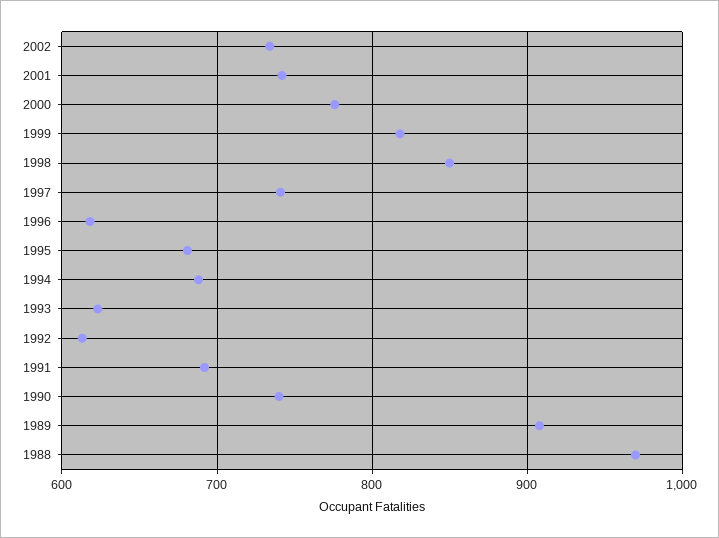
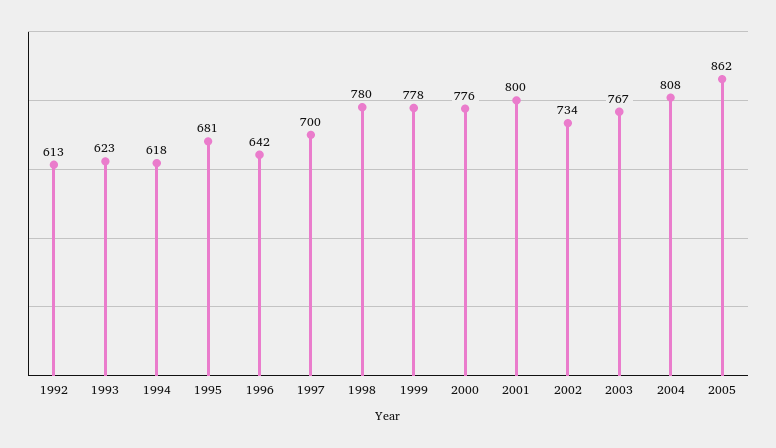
2001: 740 -> 800
1999: 820 -> 778
1998: 850 -> 780
1997: 740 -> 700
1996: 620 -> 642
1994: 690 -> 618
1991: 690 -> none
1990: 740 -> none
1989: 910 -> none
1988: 970 -> none
2003: none -> 767
2004: none -> 808
2005: none -> 862

